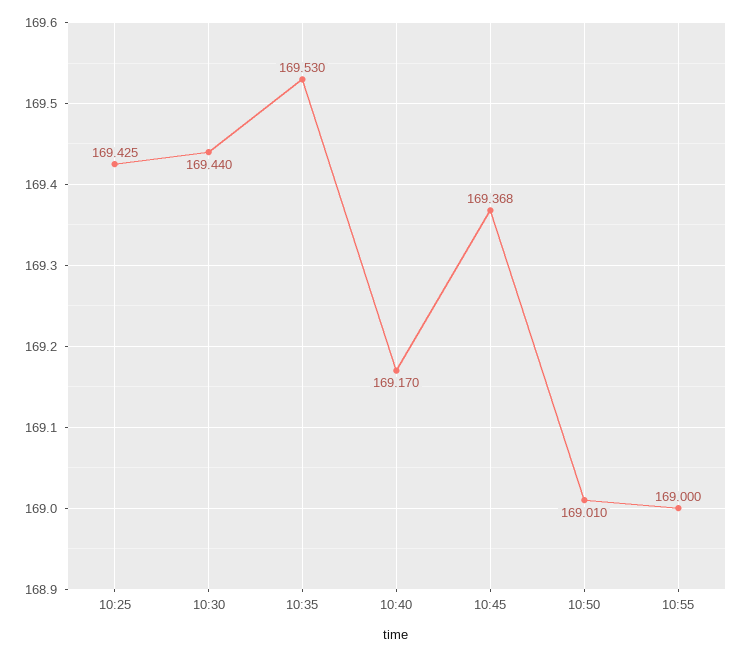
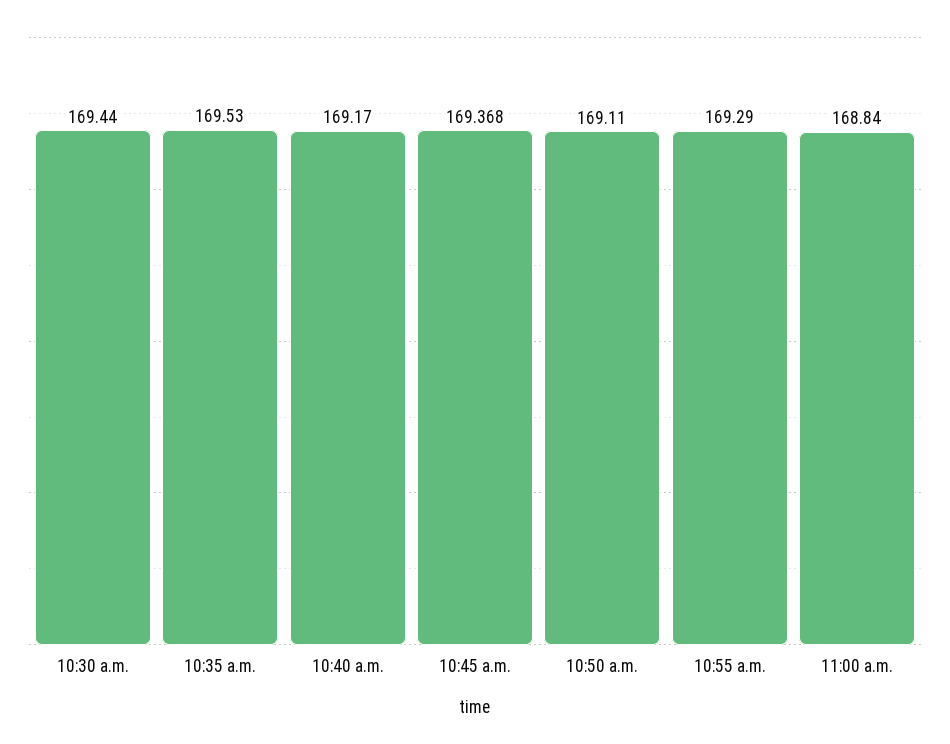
10:25: 169.425 -> none
10:50: 169.01 -> 169.11
10:55: 169 -> 169.29
11:00 a.m.: none -> 168.84

